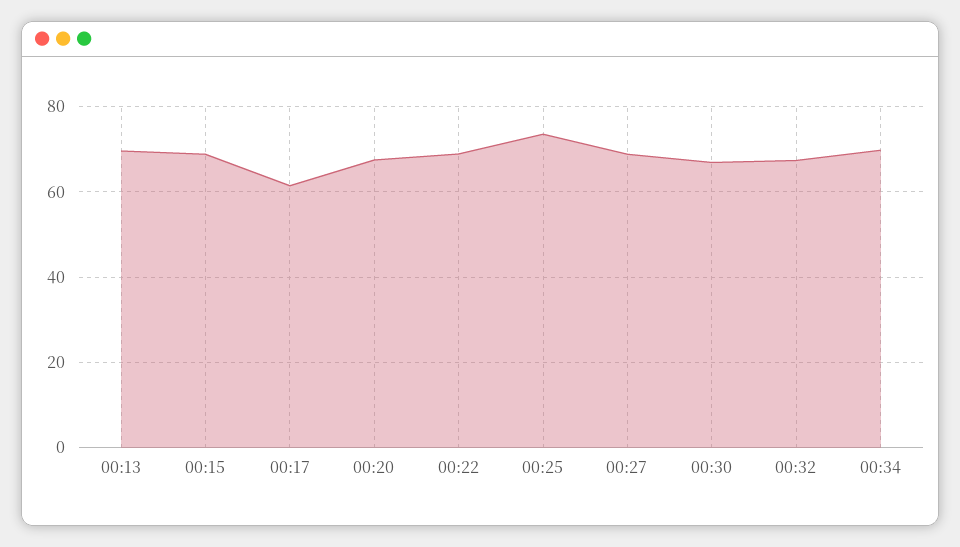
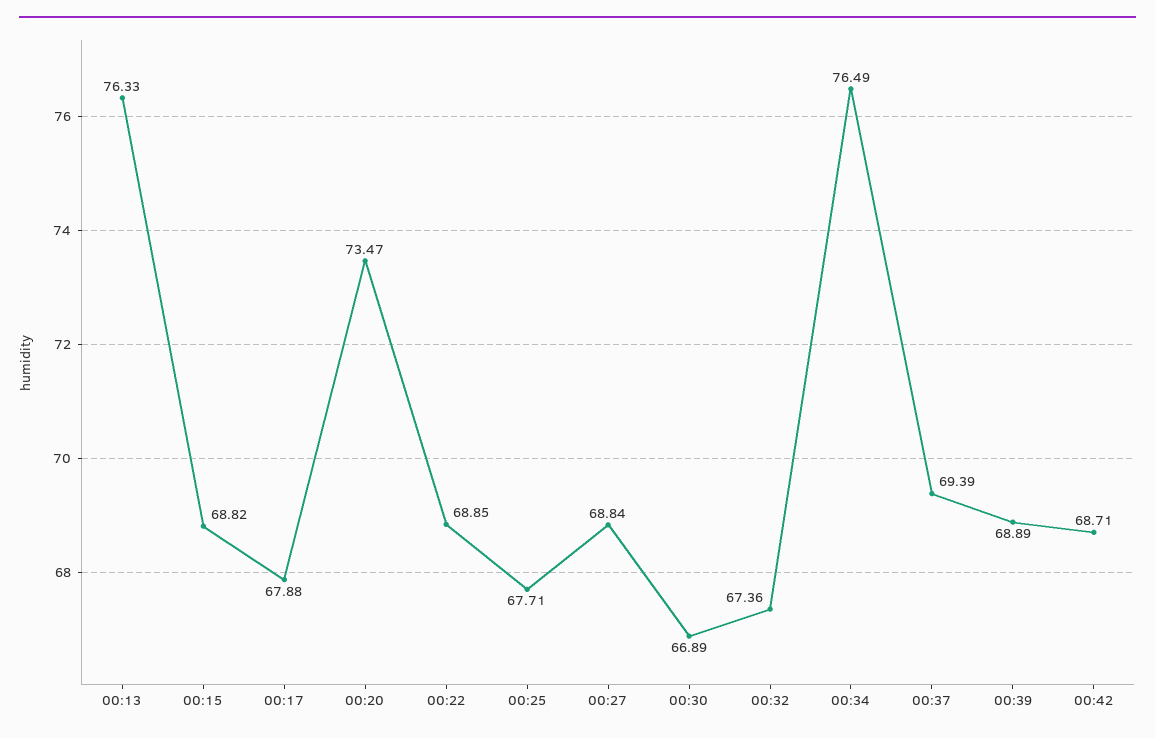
00:13: 70 -> 76.33
00:17: 62 -> 67.88
00:20: 68 -> 73.47
00:25: 74 -> 67.71
00:34: 70 -> 76.49
00:37: none -> 69.39
00:39: none -> 68.89
00:42: none -> 68.71

